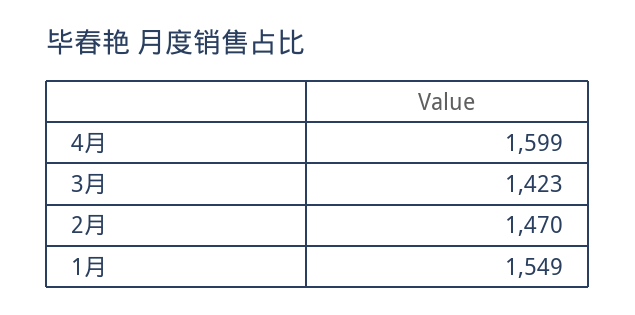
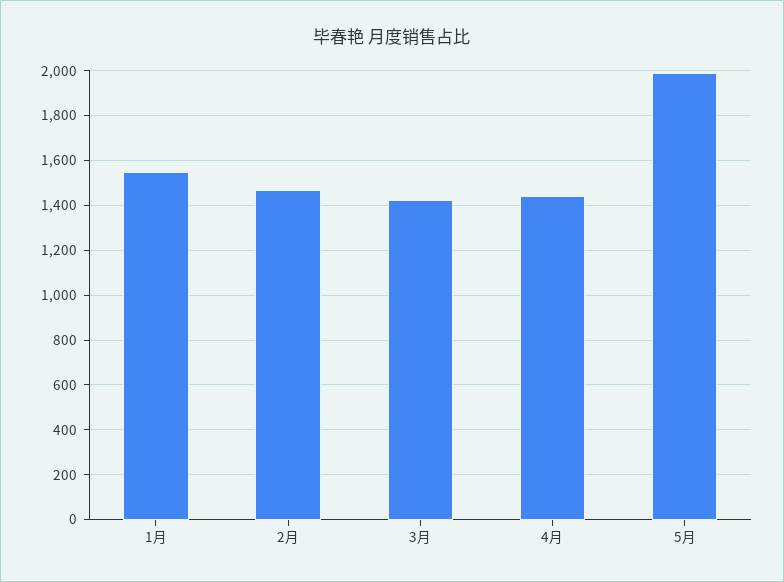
4月: 1599 -> 1450
5月: none -> 2000

